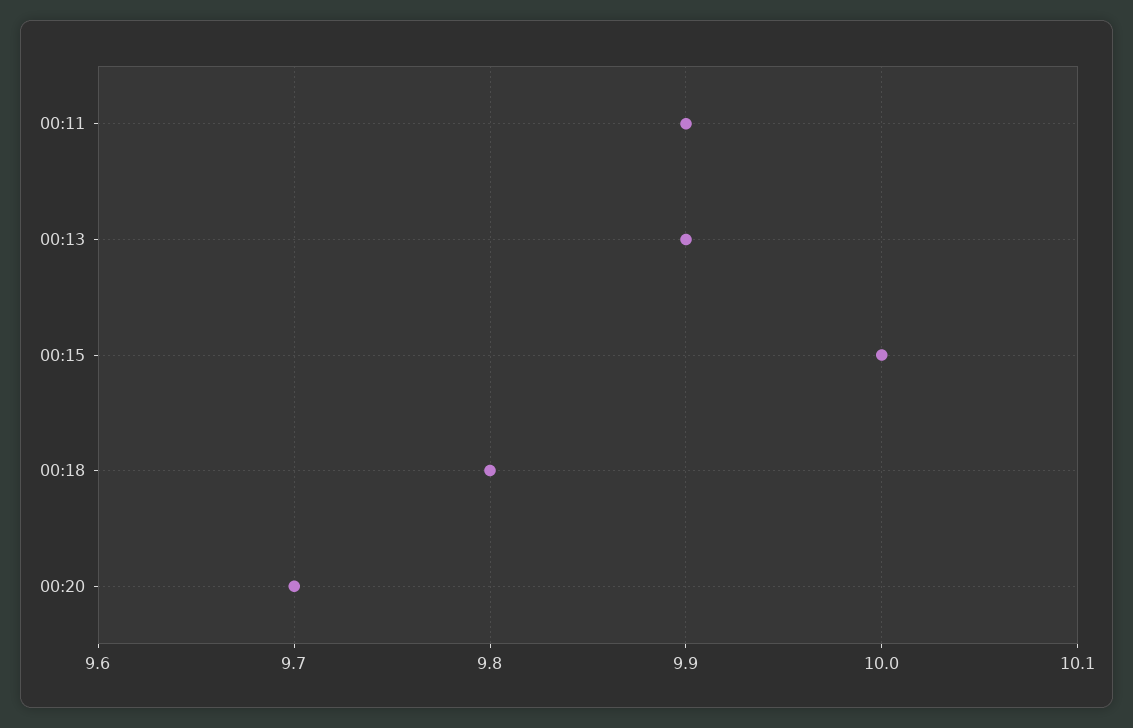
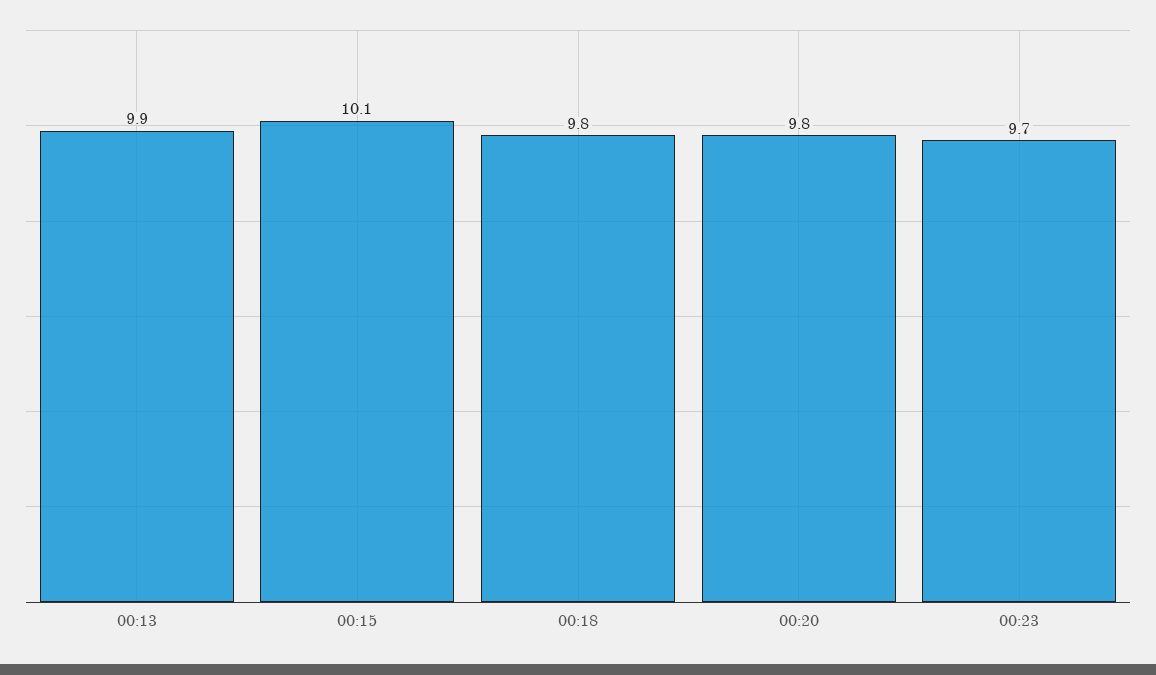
00:11: 9.9 -> none
00:15: 10 -> 10.1
00:20: 9.7 -> 9.8
00:23: none -> 9.7

